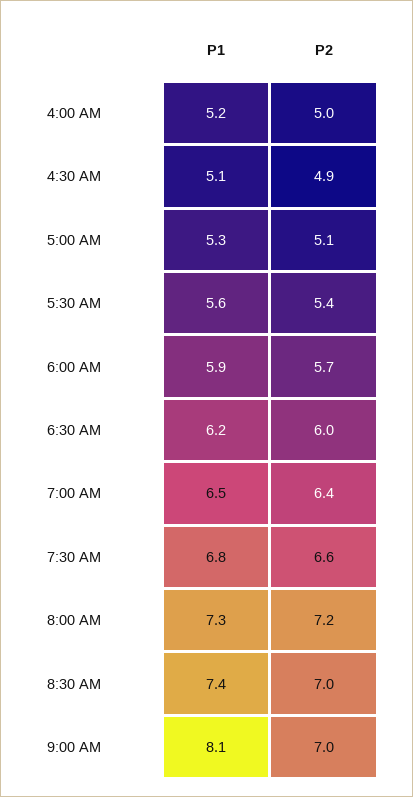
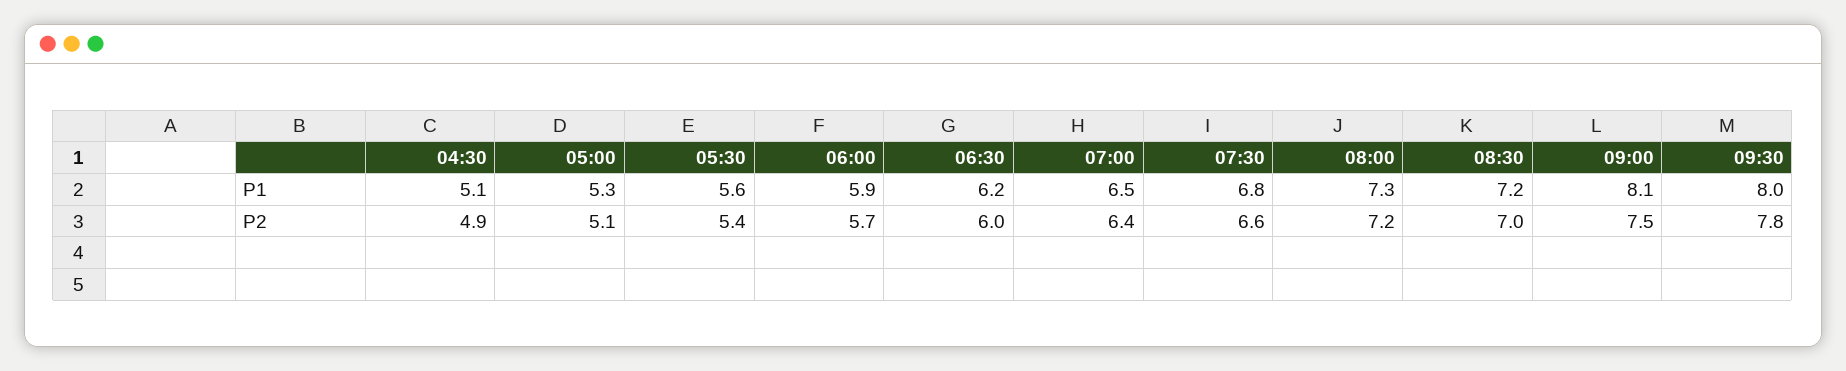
P1, 4:00 AM: 5.2 -> none
P2, 4:00 AM: 5 -> none
P1, 8:30 AM: 7.4 -> 7.2
P2, 9:00 AM: 7 -> 7.5
P1, 09:30: none -> 8
P2, 09:30: none -> 7.8

